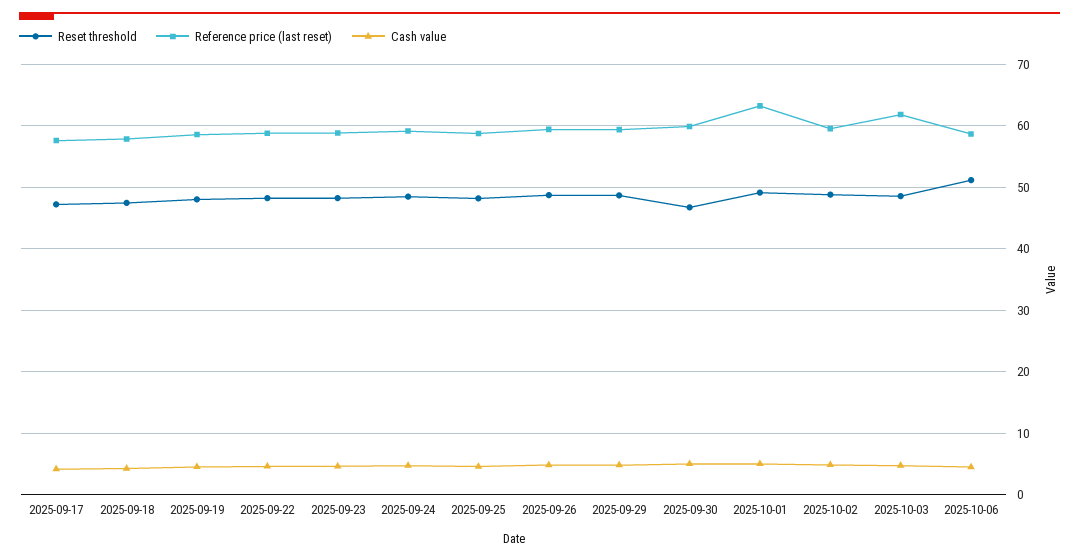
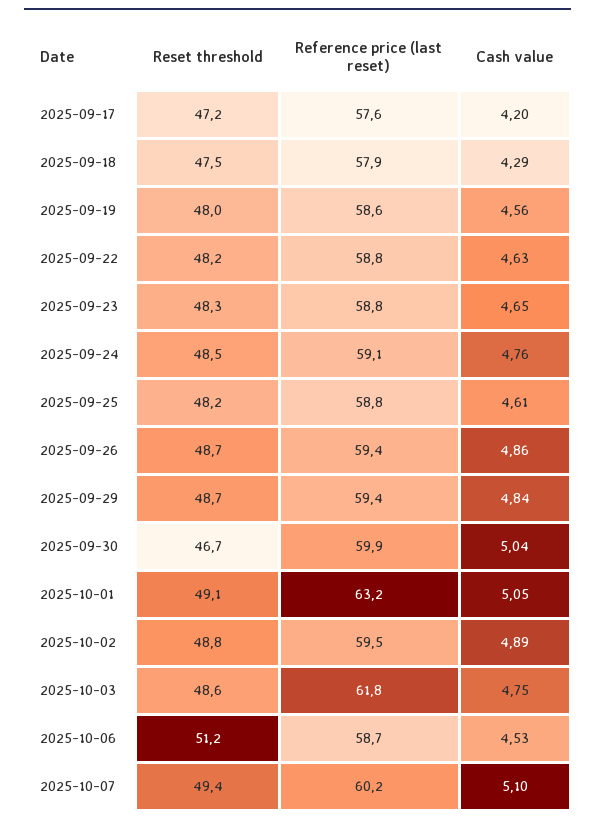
Reset threshold, 2025-10-07: none -> 49.4
Reference price (last reset), 2025-10-07: none -> 60.2
Cash value, 2025-10-07: none -> 5.1

